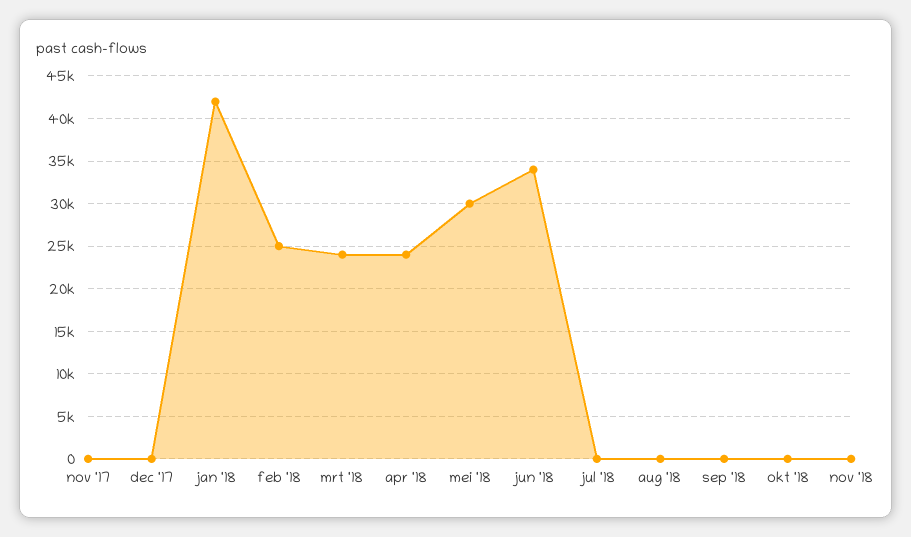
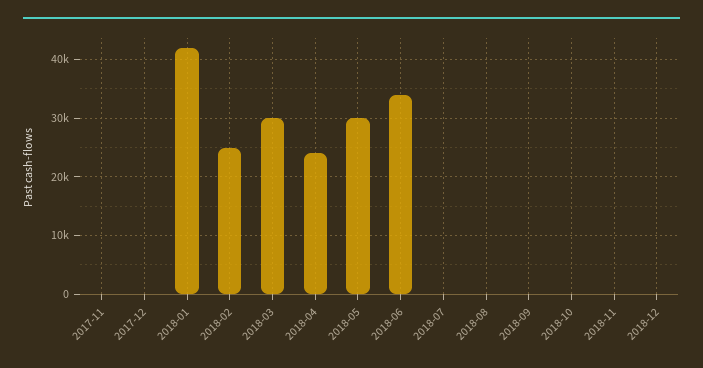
mrt '18: 24000 -> 30000
2018-12: none -> 0

